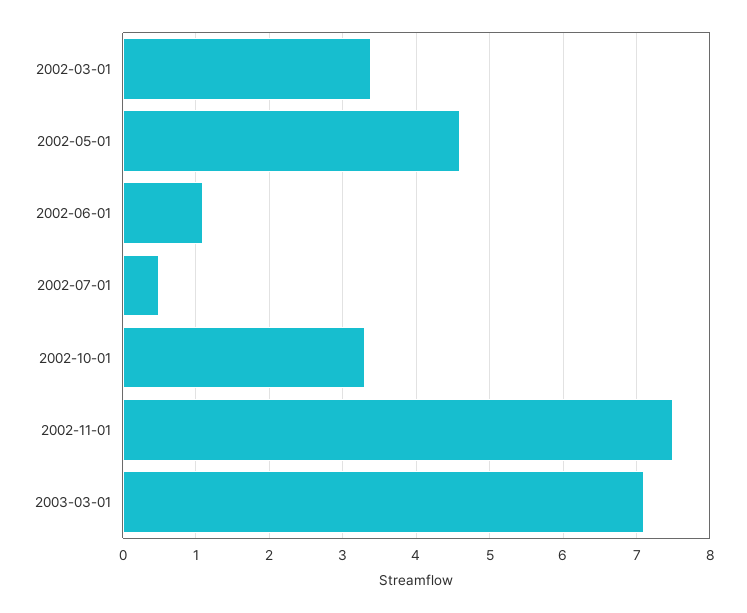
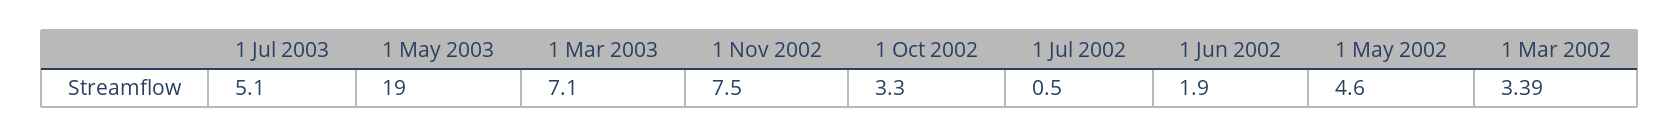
2002-06-01: 1.1 -> 1.9
1 Jul 2003: none -> 5.1
1 May 2003: none -> 19

